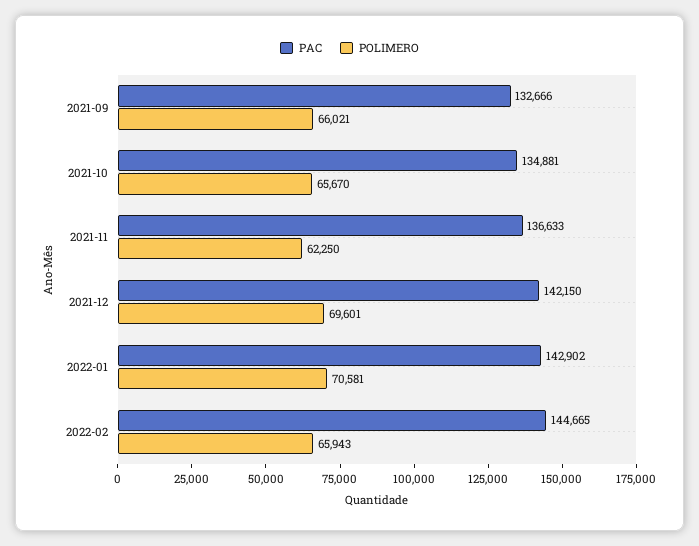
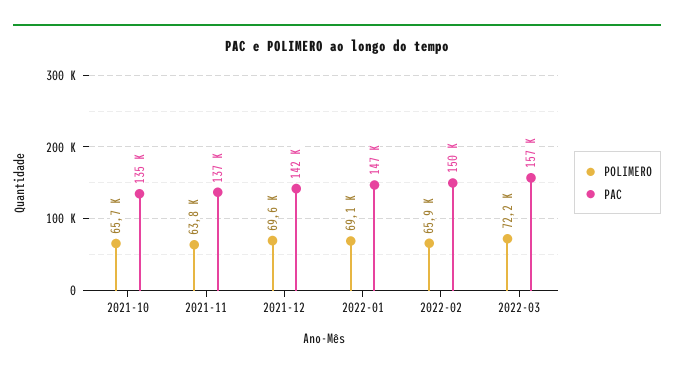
PAC, 2021-09: 132666 -> none
POLIMERO, 2021-09: 66021 -> none
POLIMERO, 2021-11: 62250 -> 63800
PAC, 2022-01: 142902 -> 147000
POLIMERO, 2022-01: 70581 -> 69100
PAC, 2022-02: 144665 -> 150000
POLIMERO, 2022-03: none -> 72200
PAC, 2022-03: none -> 157000

